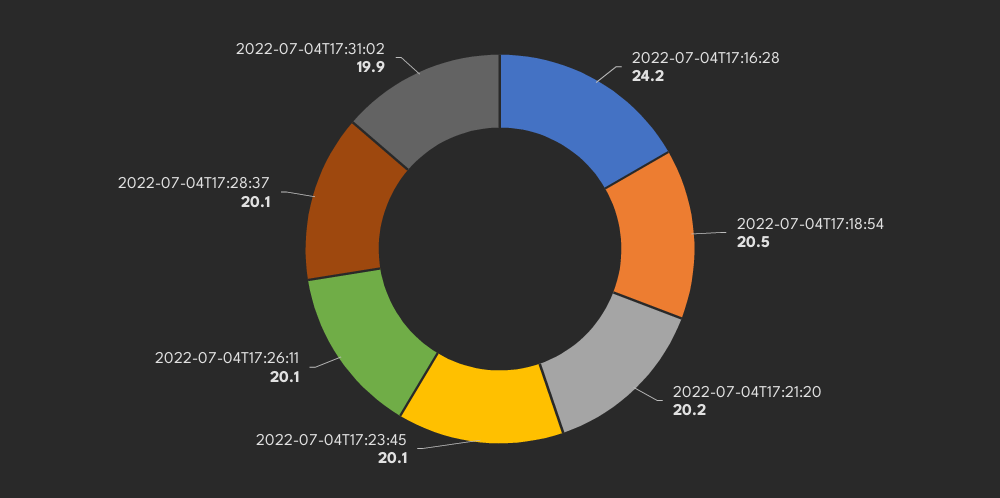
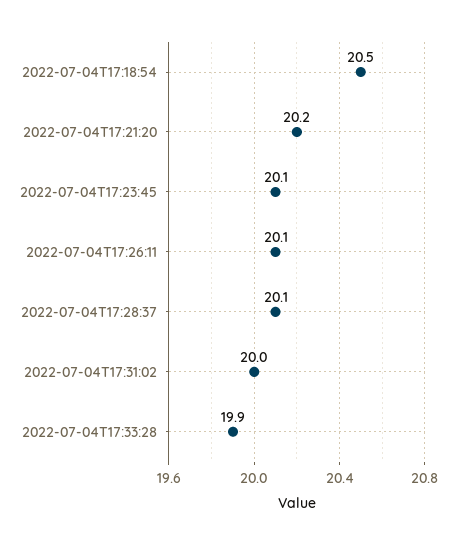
2022-07-04T17:16:28: 24.2 -> none
2022-07-04T17:31:02: 19.9 -> 20
2022-07-04T17:33:28: none -> 19.9

